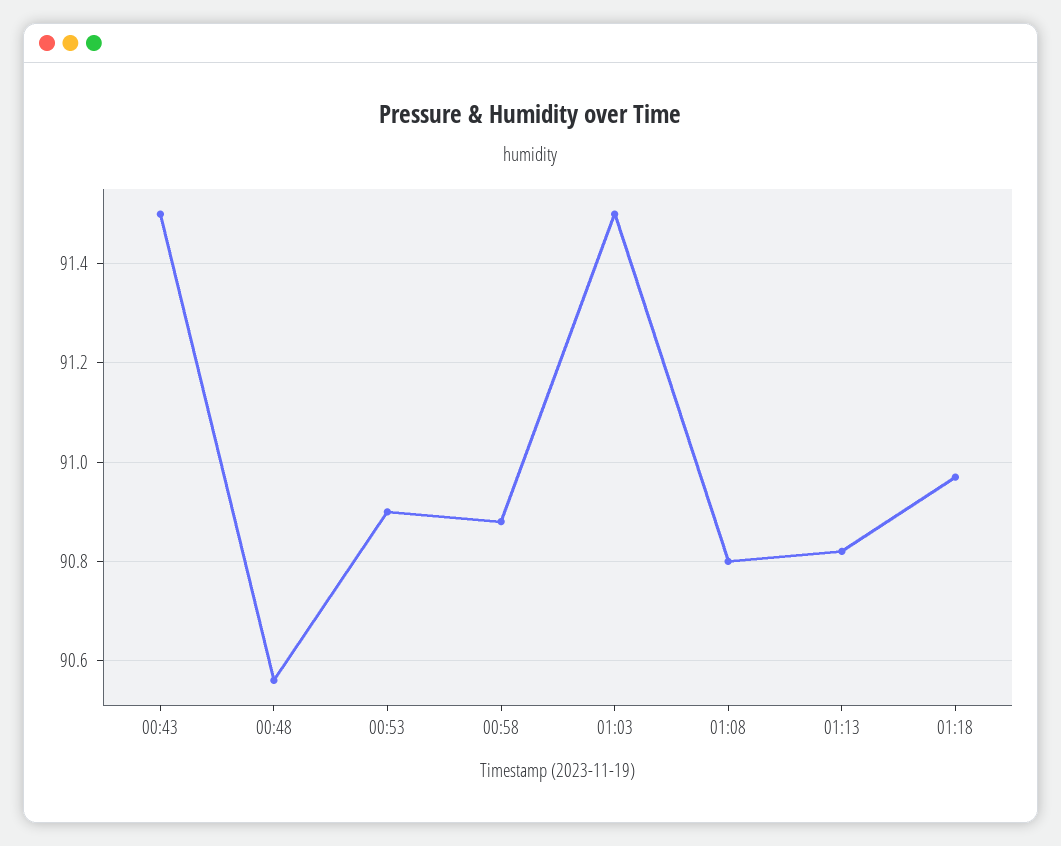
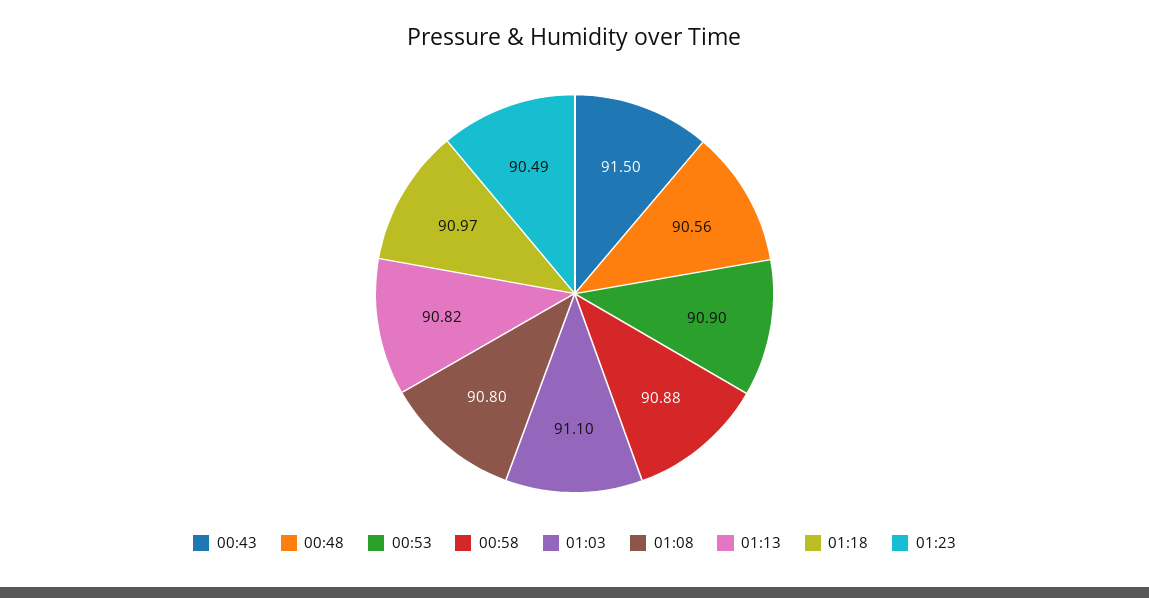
01:03: 91.5 -> 91.1
01:23: none -> 90.49

